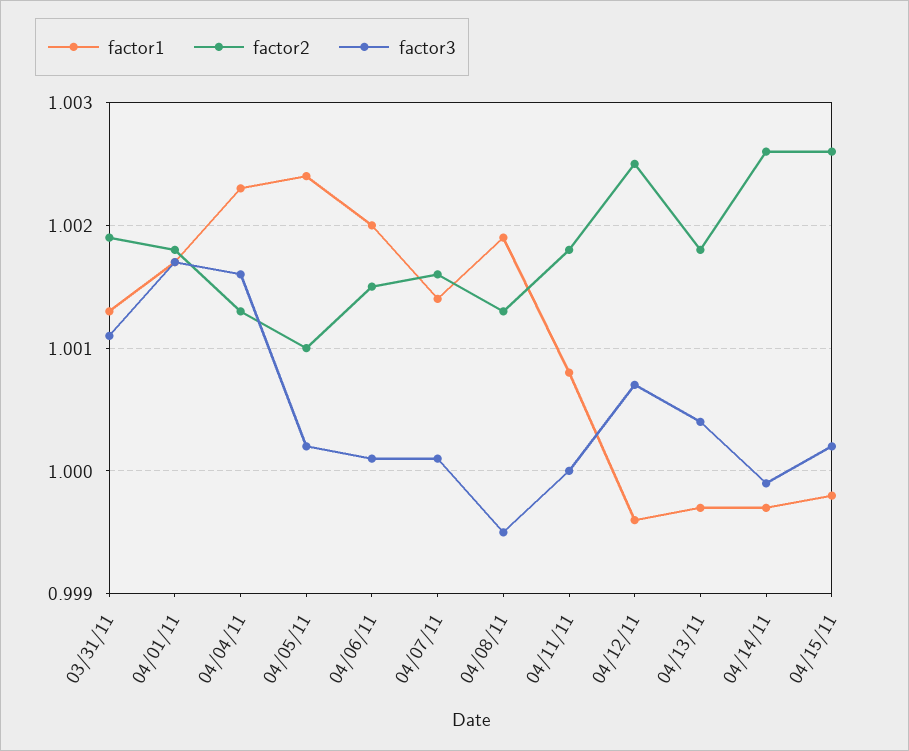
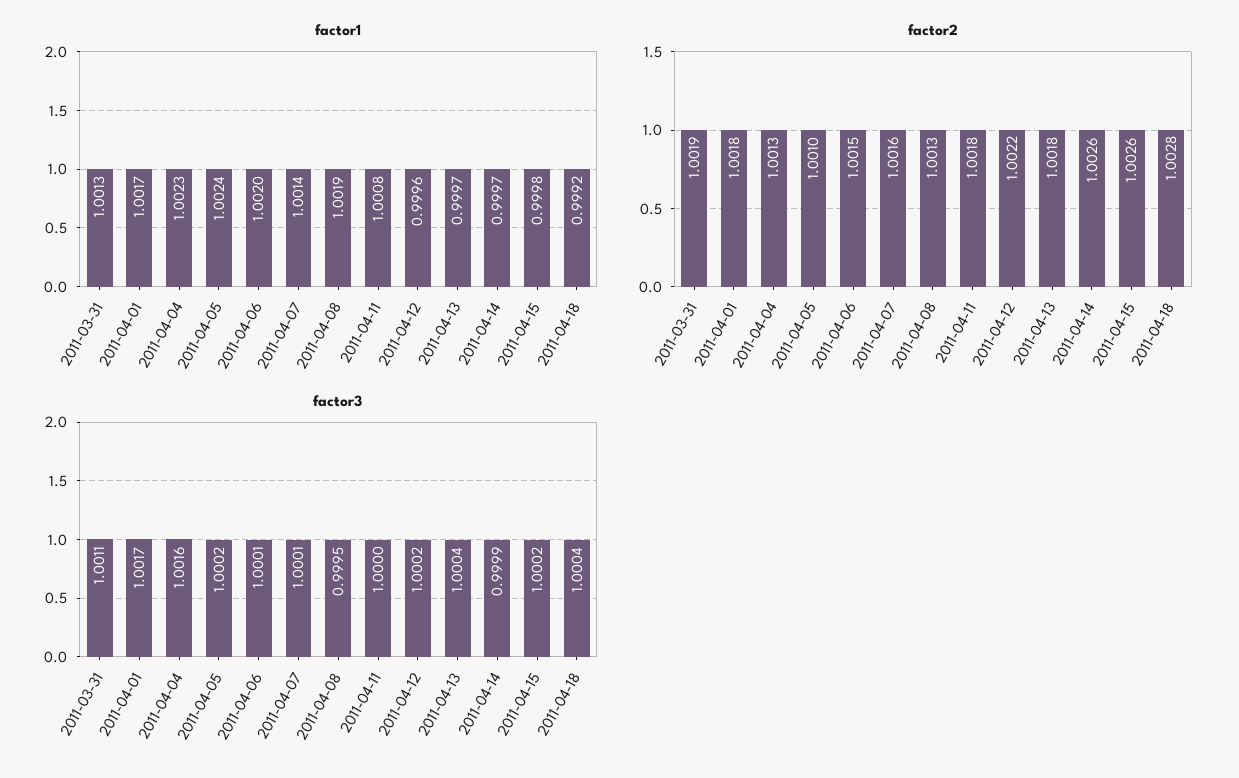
factor2, 04/12/11: 1.0025 -> 1.0022
factor3, 04/12/11: 1.0007 -> 1.0002
factor1, 2011-04-18: none -> 0.9992
factor2, 2011-04-18: none -> 1.0028
factor3, 2011-04-18: none -> 1.0004

